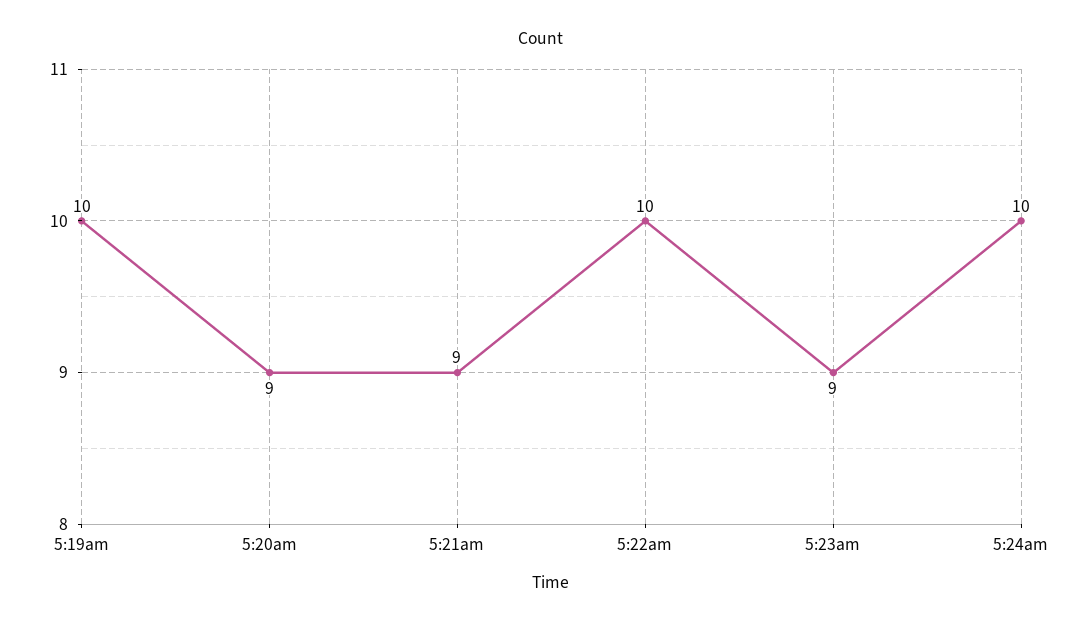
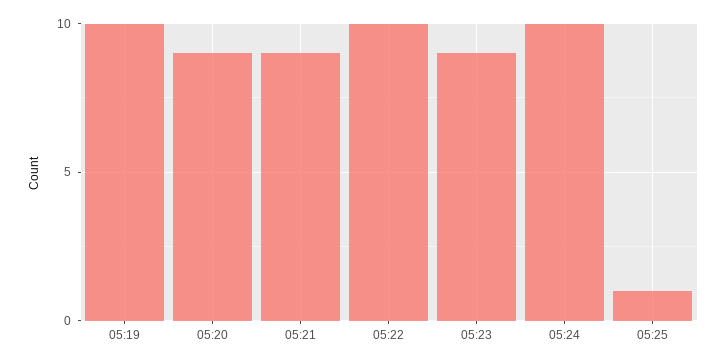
05:25: none -> 1

